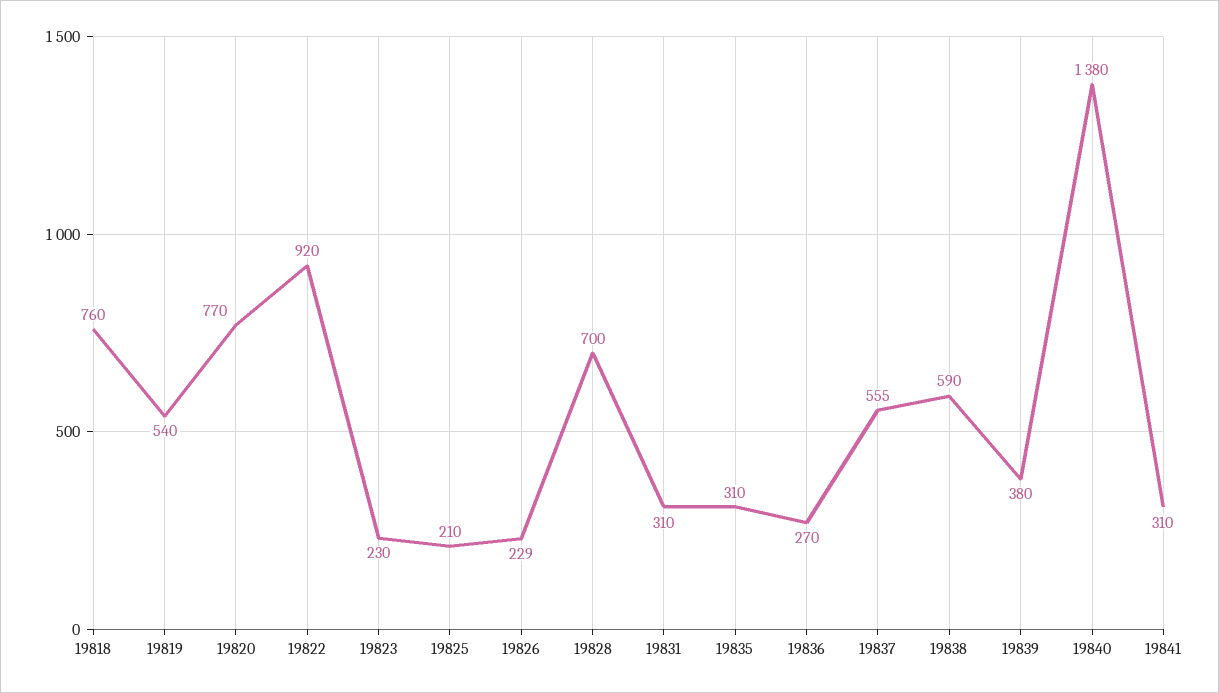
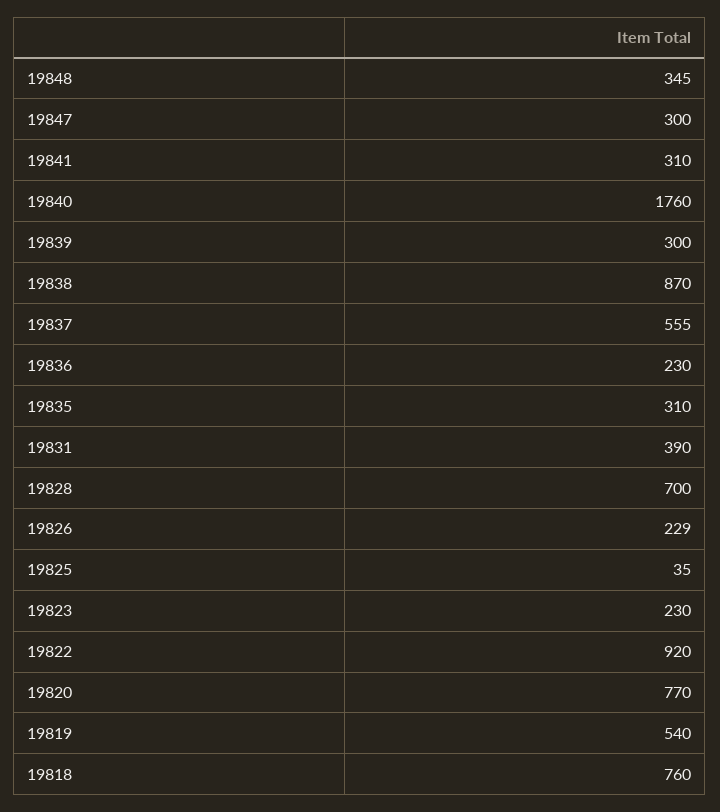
19825: 210 -> 35
19831: 310 -> 390
19836: 270 -> 230
19838: 590 -> 870
19839: 380 -> 300
19840: 1380 -> 1760
19848: none -> 345
19847: none -> 300

